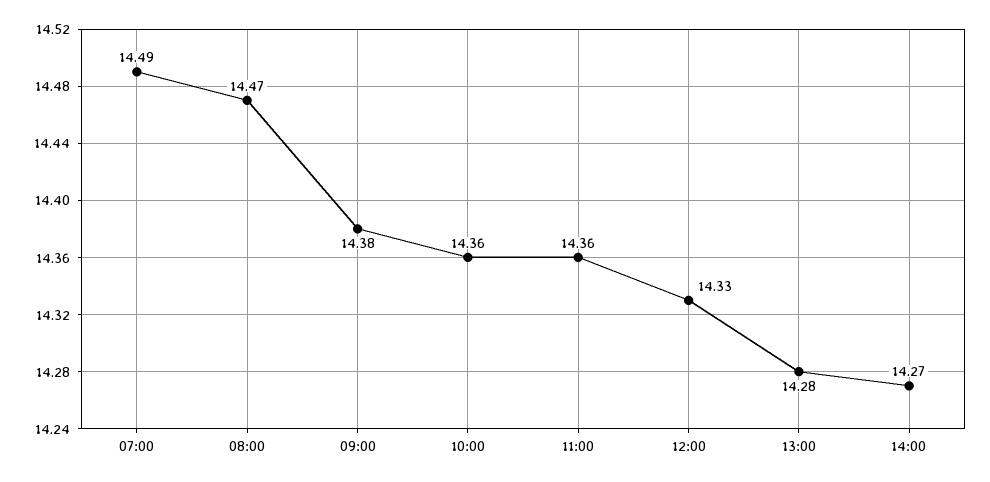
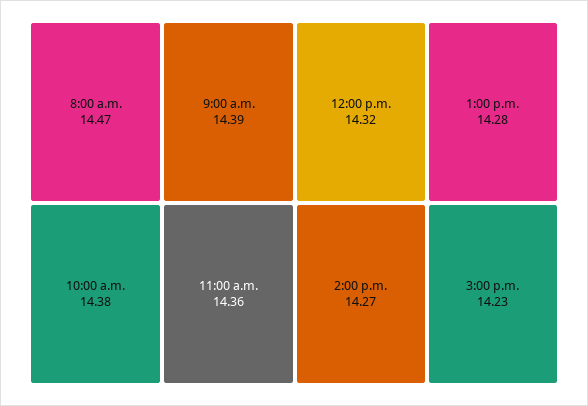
07:00: 14.49 -> none
09:00: 14.38 -> 14.39
10:00: 14.36 -> 14.38
12:00: 14.33 -> 14.32
3:00 p.m.: none -> 14.23

